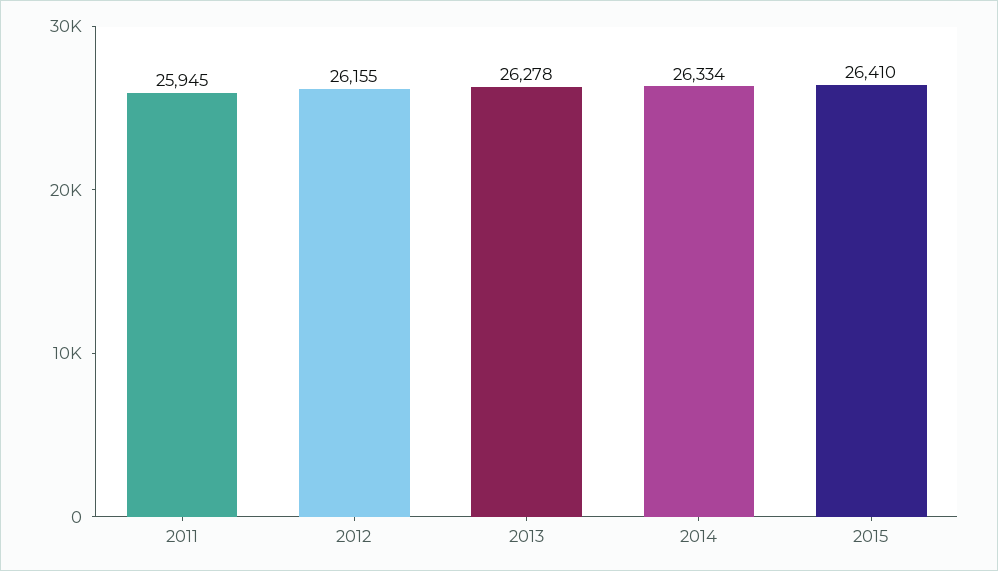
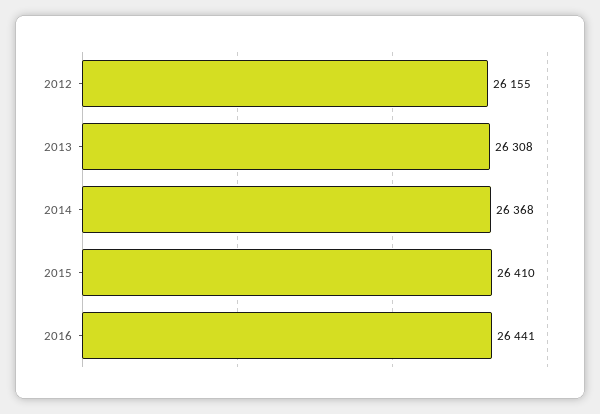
2011: 25945 -> none
2013: 26278 -> 26308
2014: 26334 -> 26368
2016: none -> 26441

